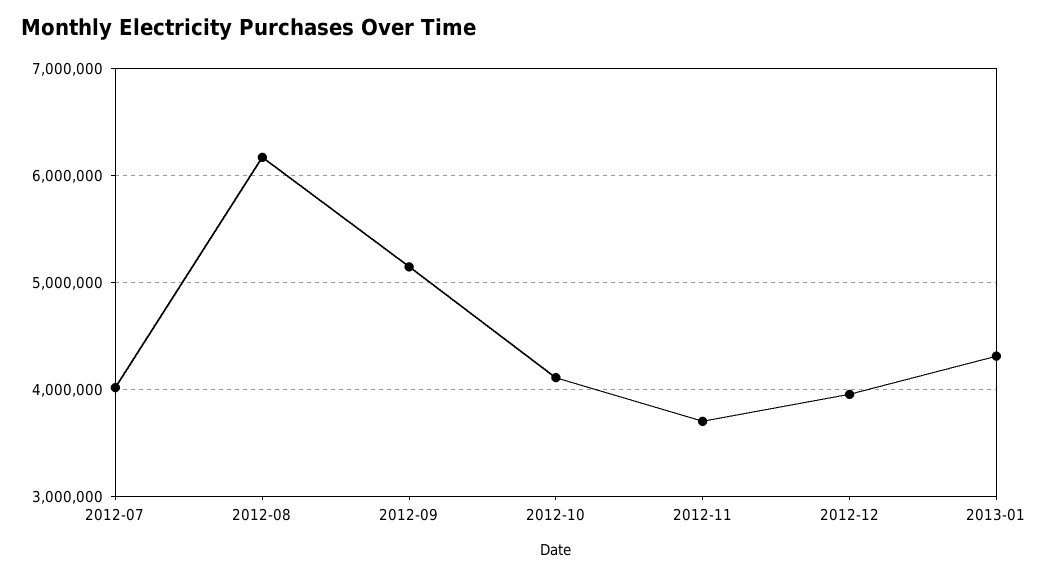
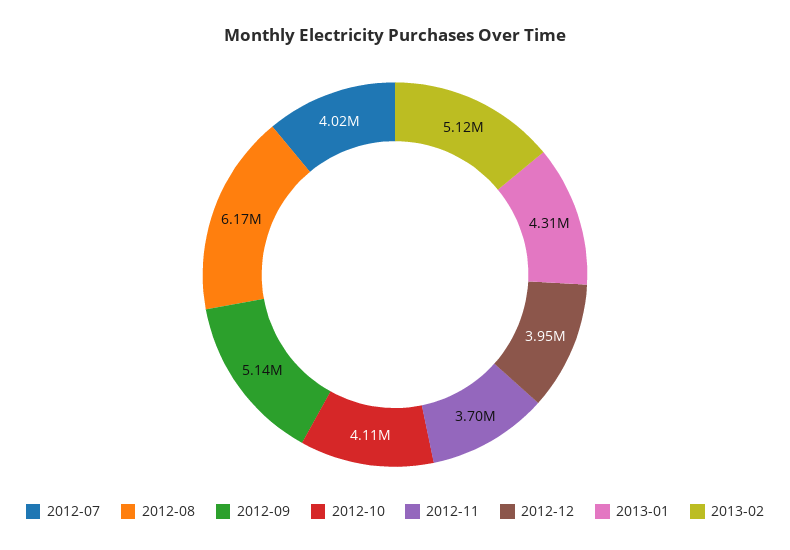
2013-02: none -> 5120000

